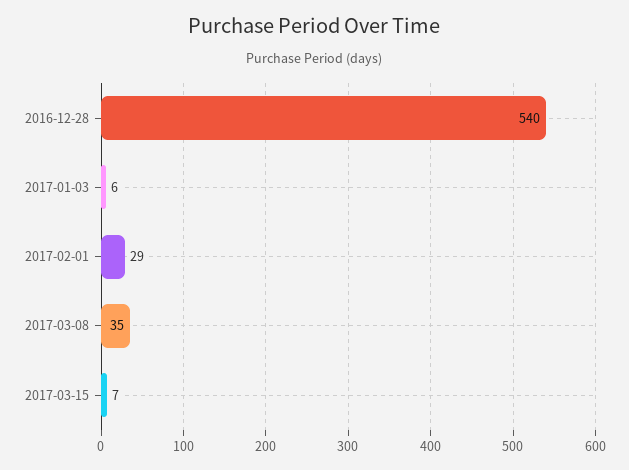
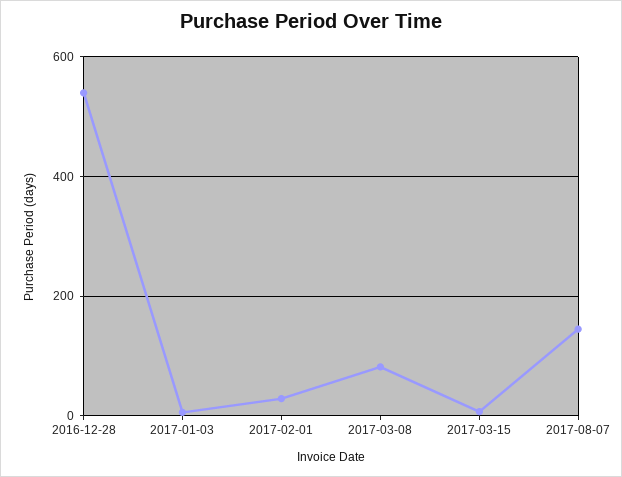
2017-03-08: 35 -> 80
2017-08-07: none -> 140

